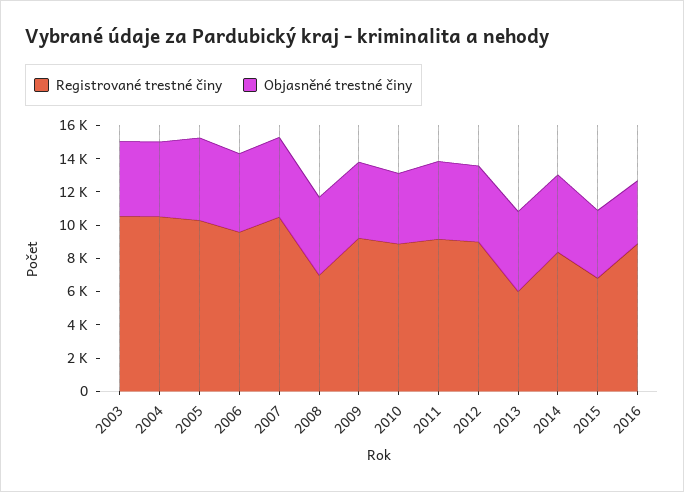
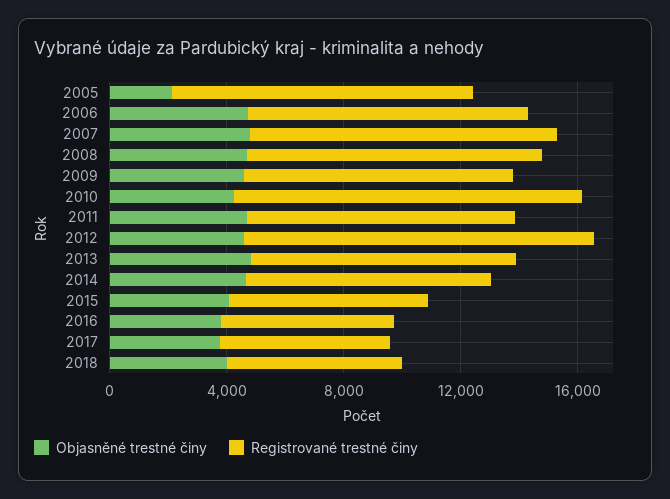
Registrované trestné činy, 2003: 10500 -> none
Objasněné trestné činy, 2003: 4500 -> none
Registrované trestné činy, 2004: 10500 -> none
Objasněné trestné činy, 2004: 4500 -> none
Objasněné trestné činy, 2005: 5000 -> 2000
Registrované trestné činy, 2008: 7000 -> 10000
Registrované trestné činy, 2010: 9000 -> 12000
Registrované trestné činy, 2012: 9000 -> 12000
Registrované trestné činy, 2013: 6000 -> 9000
Registrované trestné činy, 2016: 9000 -> 6000
Objasněné trestné činy, 2017: none -> 4000
Registrované trestné činy, 2017: none -> 6000
Objasněné trestné činy, 2018: none -> 4000
Registrované trestné činy, 2018: none -> 6000

